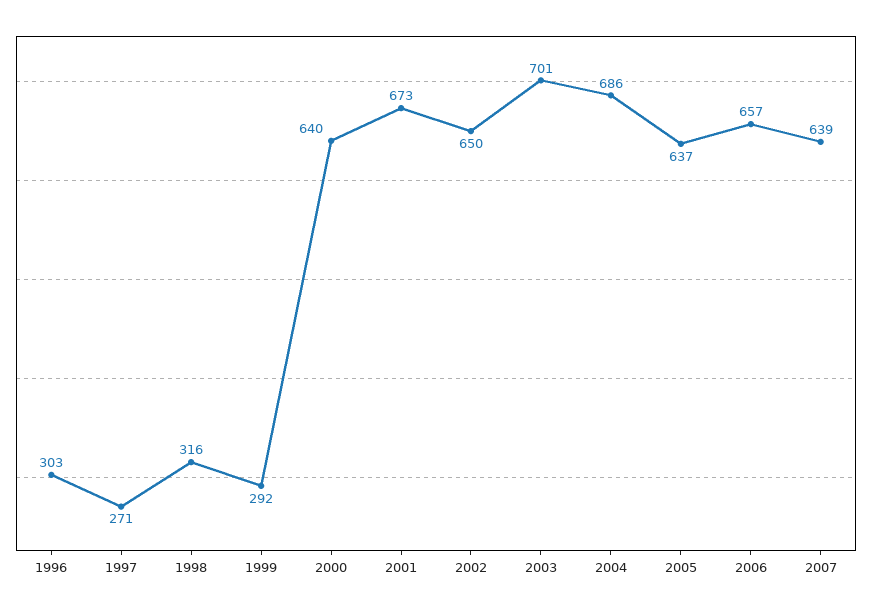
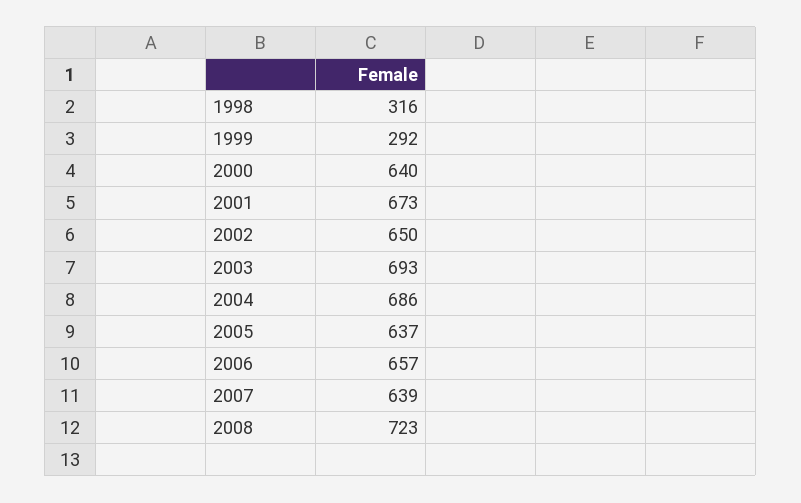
1996: 303 -> none
1997: 271 -> none
2003: 701 -> 693
2008: none -> 723

